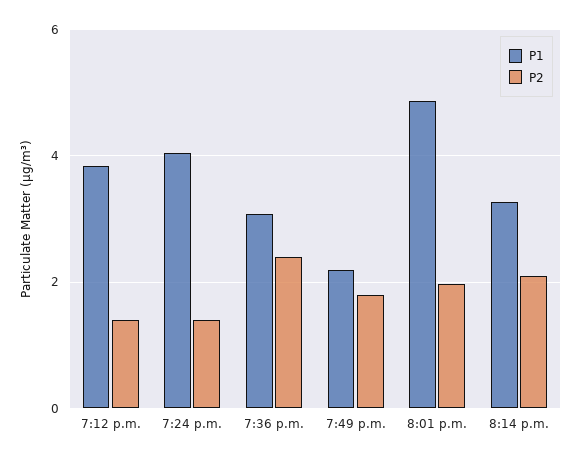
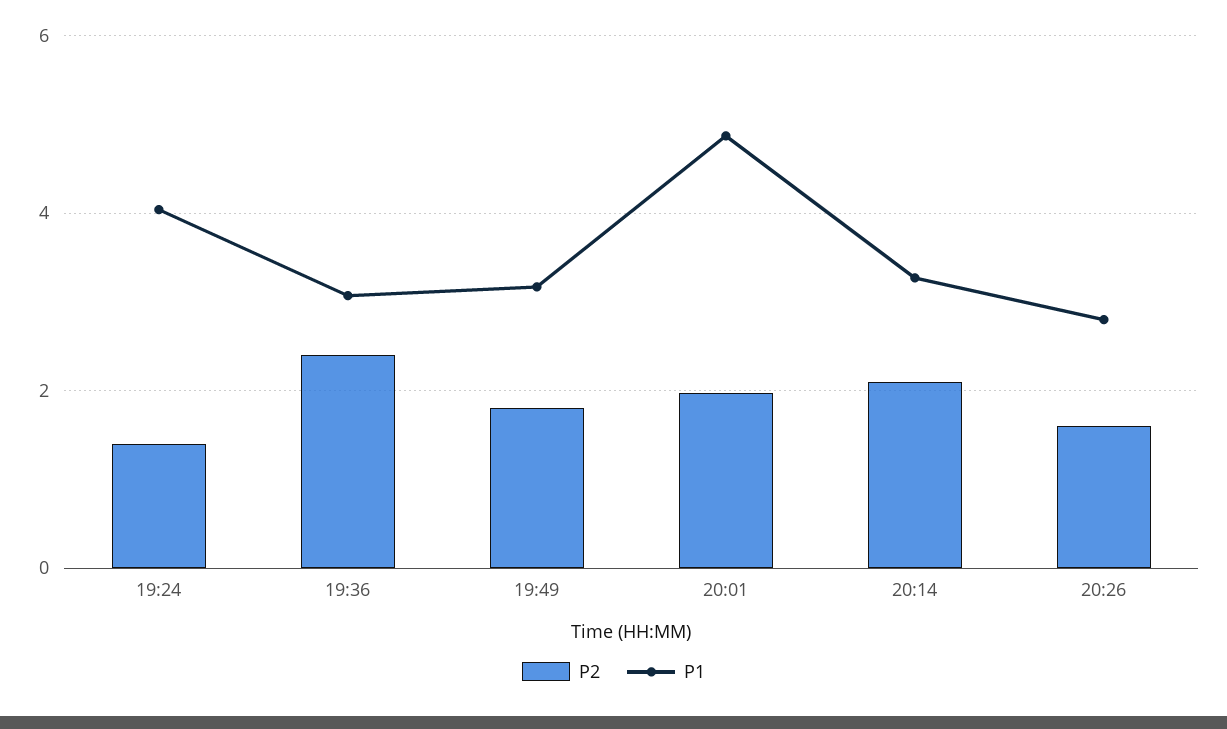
P1, 7:12 p.m.: 3.8 -> none
P2, 7:12 p.m.: 1.4 -> none
P1, 7:49 p.m.: 2.2 -> 3.2
P2, 20:26: none -> 1.6
P1, 20:26: none -> 2.8

